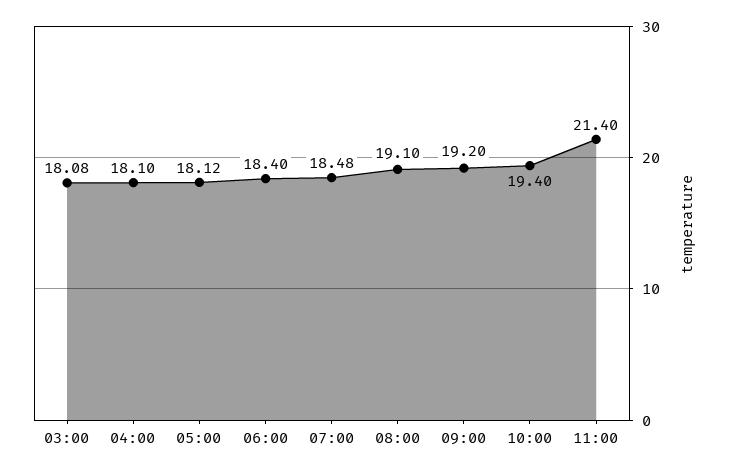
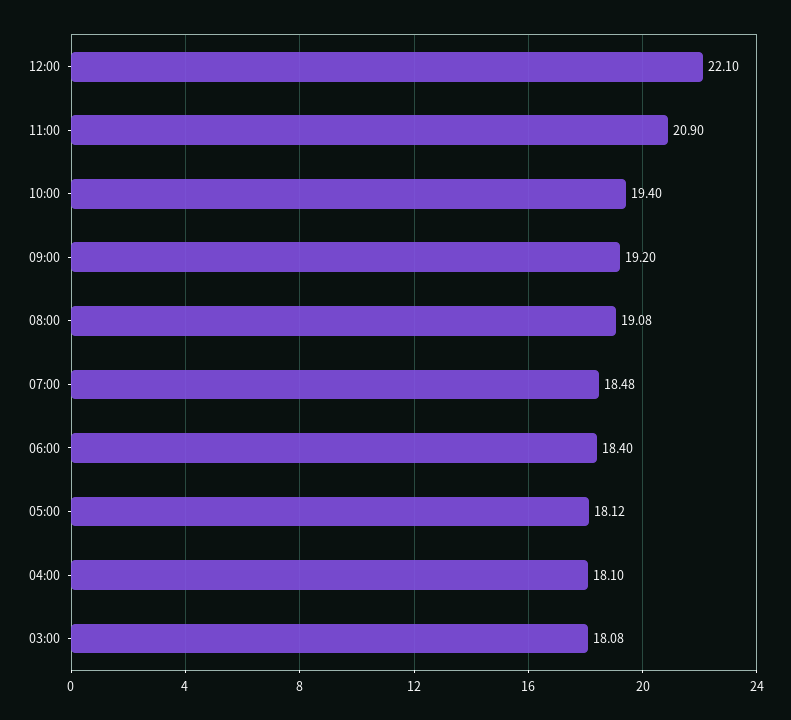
08:00: 19.1 -> 19.08
11:00: 21.4 -> 20.9
12:00: none -> 22.1

